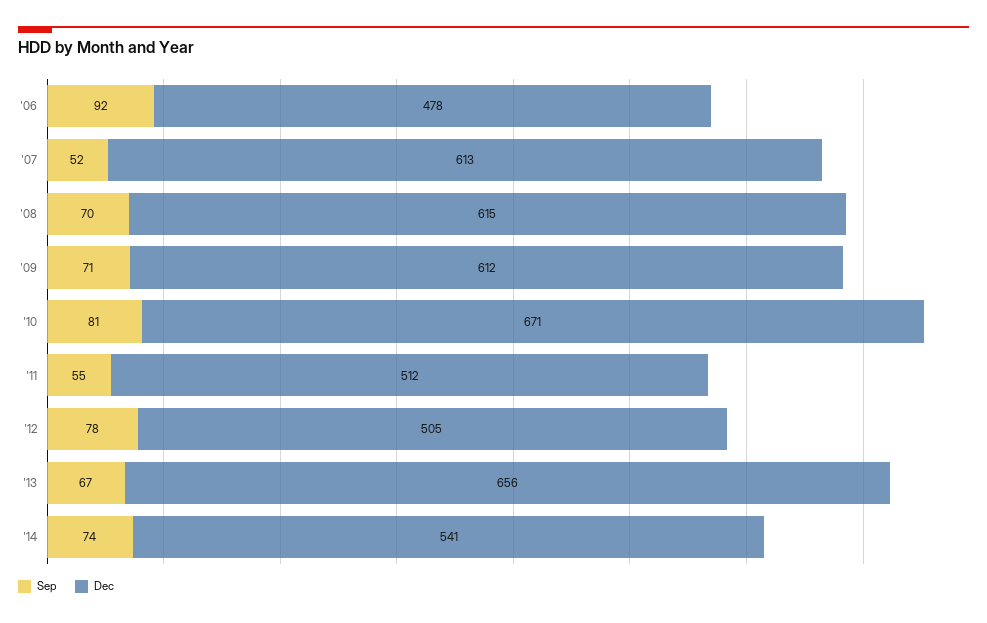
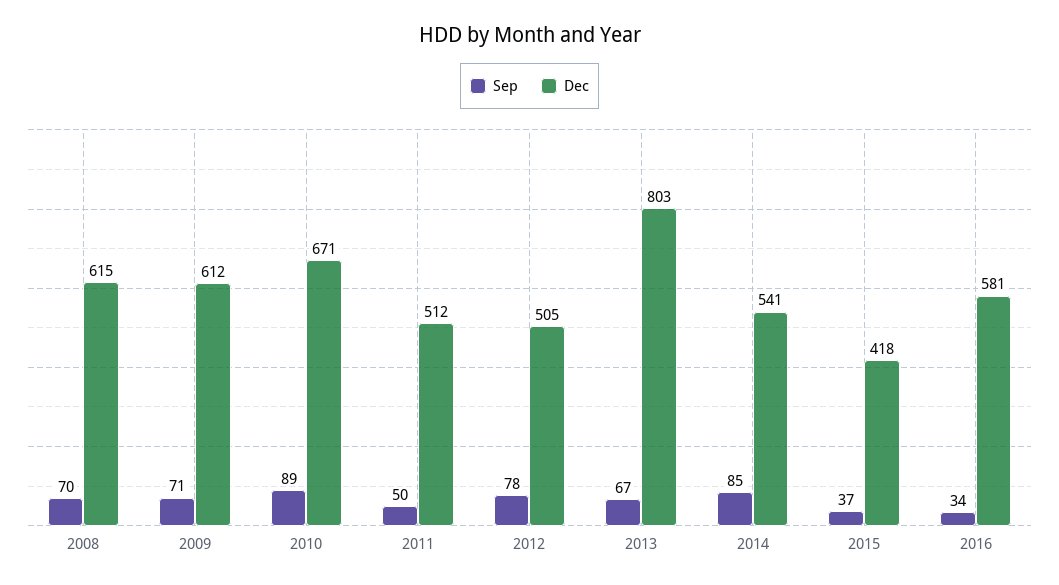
Sep, '06: 92 -> none
Dec, '06: 478 -> none
Sep, '07: 52 -> none
Dec, '07: 613 -> none
Sep, '10: 81 -> 89
Sep, '11: 55 -> 50
Dec, '13: 656 -> 803
Sep, '14: 74 -> 85
Sep, 2015: none -> 37
Dec, 2015: none -> 418
Sep, 2016: none -> 34
Dec, 2016: none -> 581

